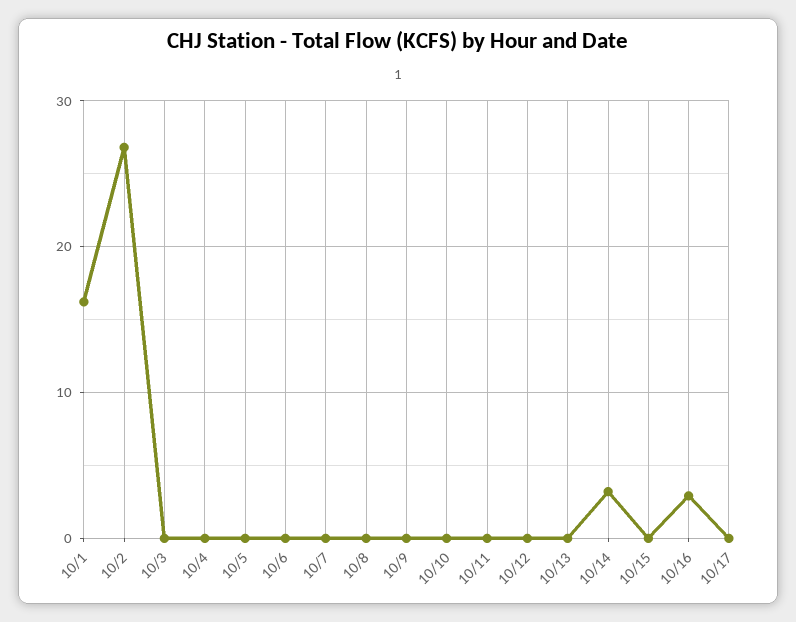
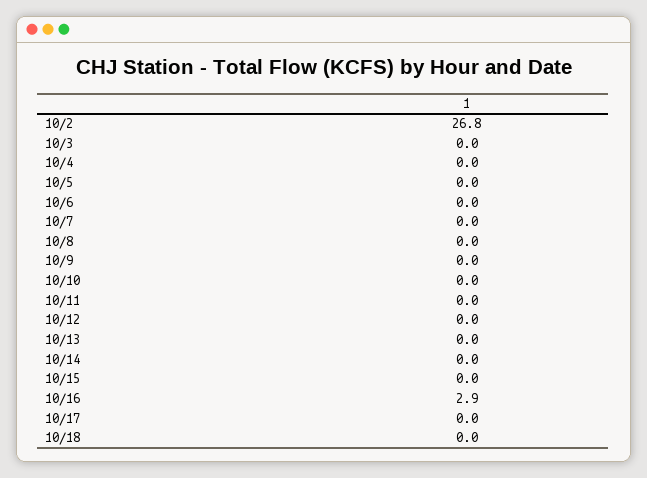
10/1: 16 -> none
10/14: 3 -> 0
10/18: none -> 0

